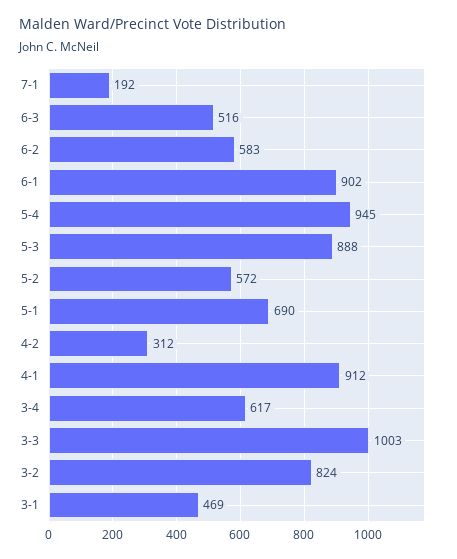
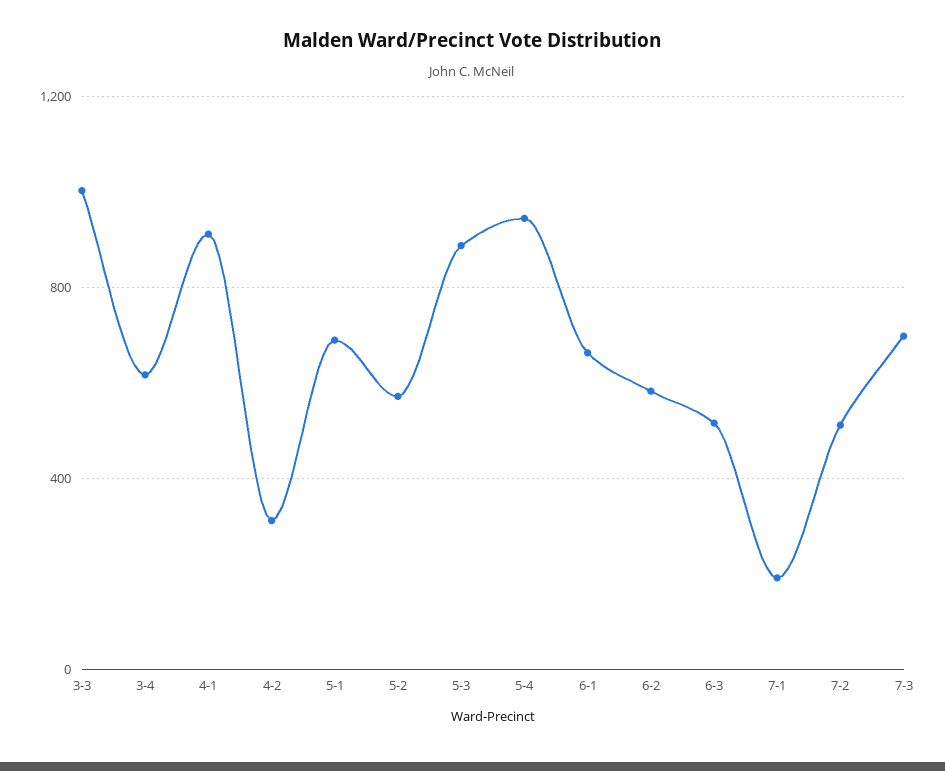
6-1: 902 -> 650
3-2: 824 -> none
3-1: 469 -> none
7-2: none -> 500
7-3: none -> 700

